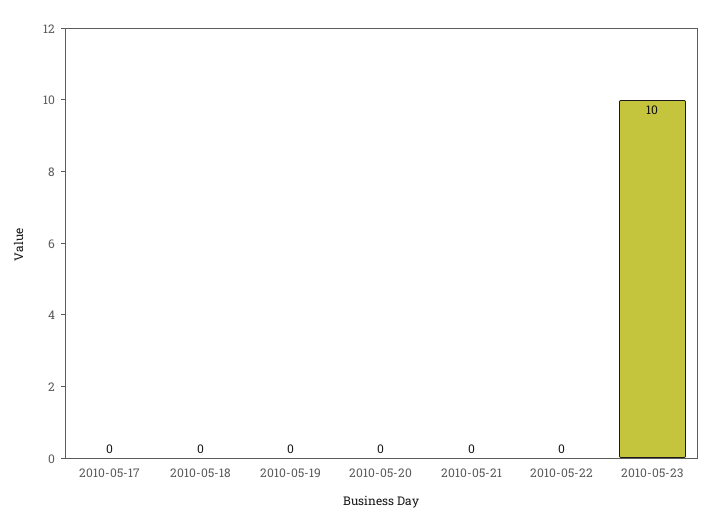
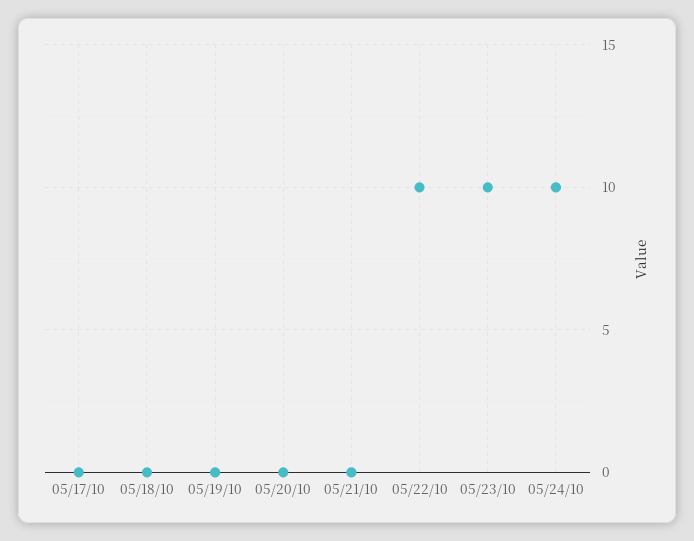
2010-05-22: 0 -> 10
05/24/10: none -> 10

